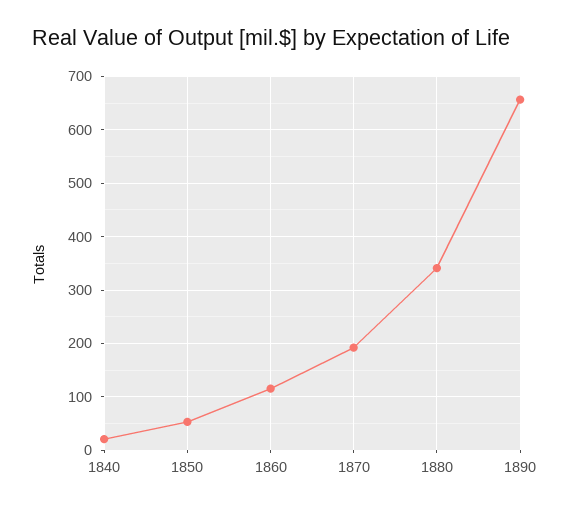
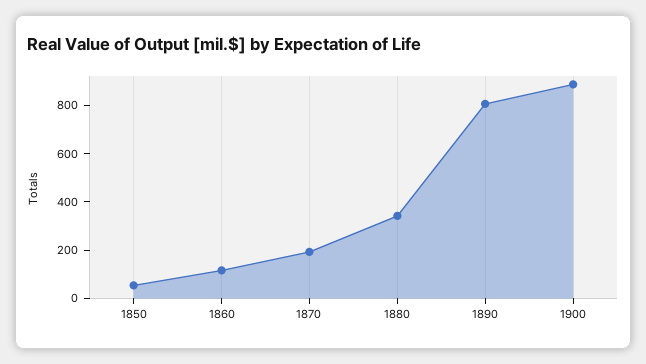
1840: 20 -> none
1890: 660 -> 800
1900: none -> 900

